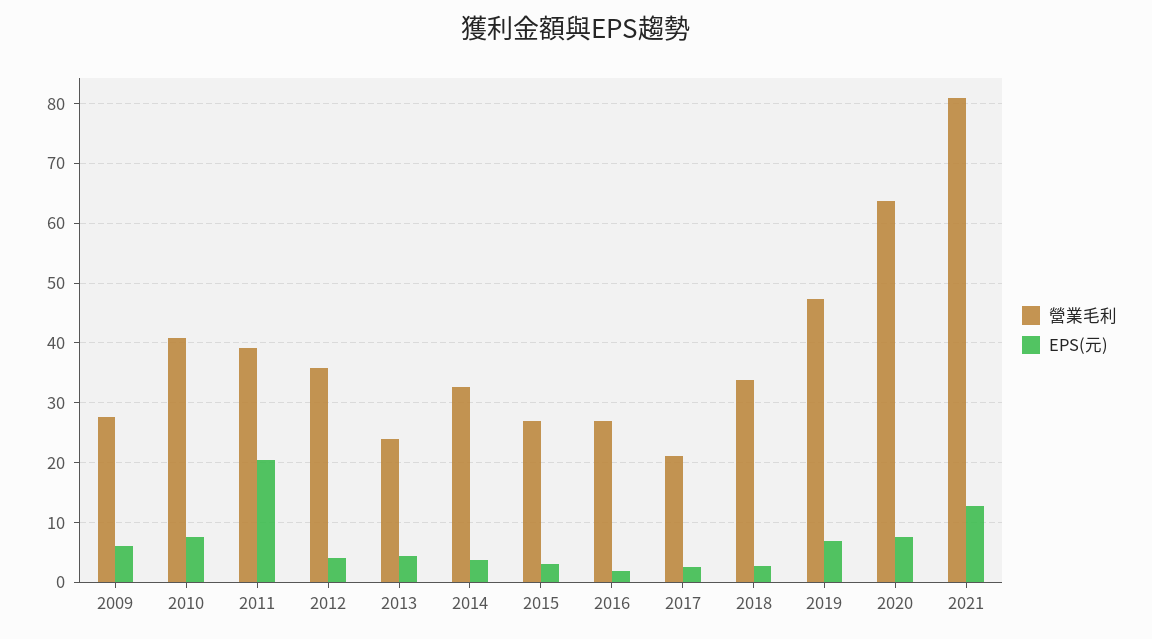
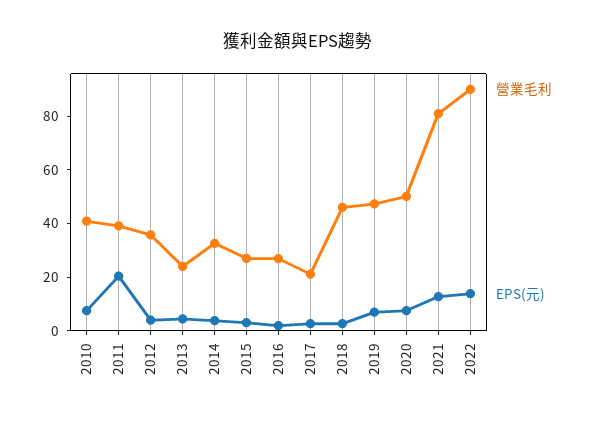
營業毛利, 2009: 28 -> none
EPS(元), 2009: 6 -> none
營業毛利, 2018: 34 -> 45
營業毛利, 2020: 64 -> 50
營業毛利, 2022: none -> 90
EPS(元), 2022: none -> 15

